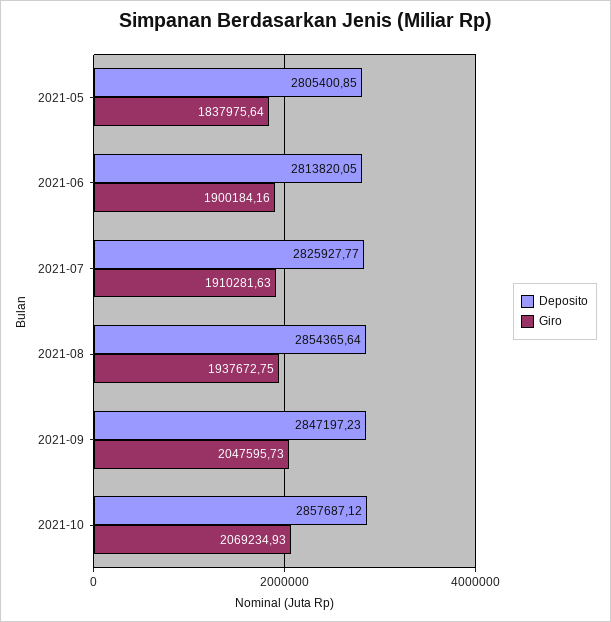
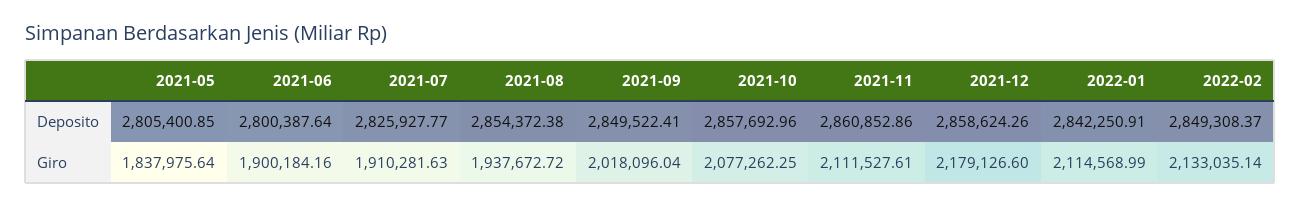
Deposito, 2021-06: 2813820.05 -> 2800387.64
Deposito, 2021-08: 2854365.64 -> 2854372.38
Giro, 2021-08: 1937672.75 -> 1937672.72
Deposito, 2021-09: 2847197.23 -> 2849522.41
Giro, 2021-09: 2047595.73 -> 2018096.04
Deposito, 2021-10: 2857687.12 -> 2857692.96
Giro, 2021-10: 2069234.93 -> 2077262.25
Deposito, 2021-11: none -> 2860852.86
Deposito, 2021-12: none -> 2858624.26
Deposito, 2022-01: none -> 2842250.91
Deposito, 2022-02: none -> 2849308.37
Giro, 2021-11: none -> 2111527.61
Giro, 2021-12: none -> 2179126.6
Giro, 2022-01: none -> 2114568.99
Giro, 2022-02: none -> 2133035.14

